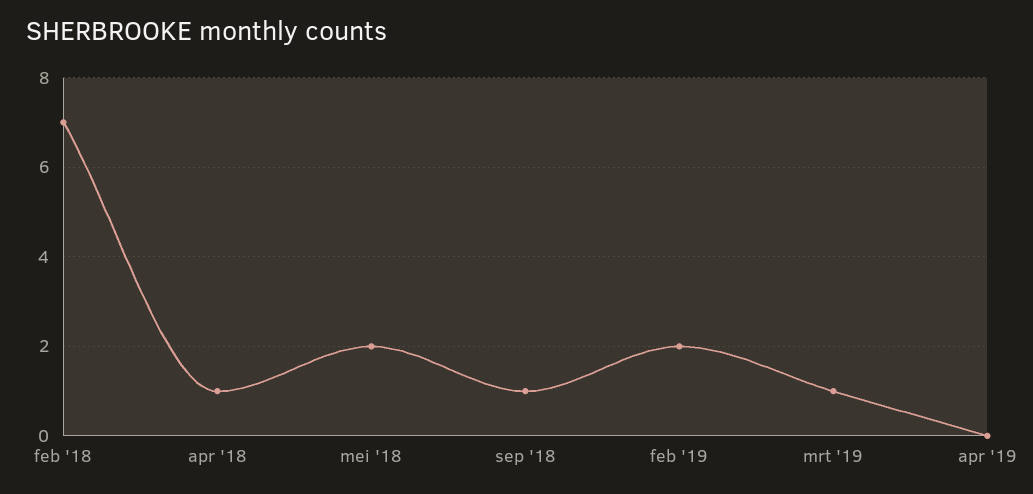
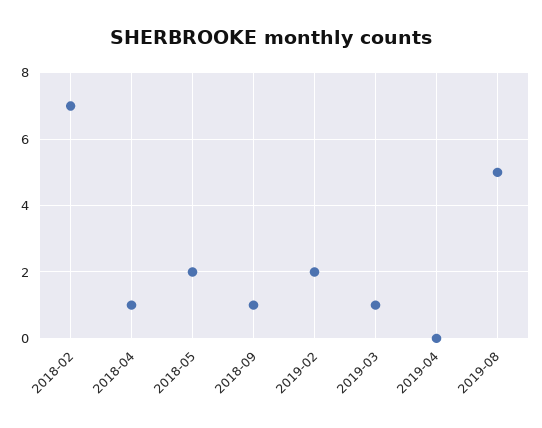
2019-08: none -> 5

